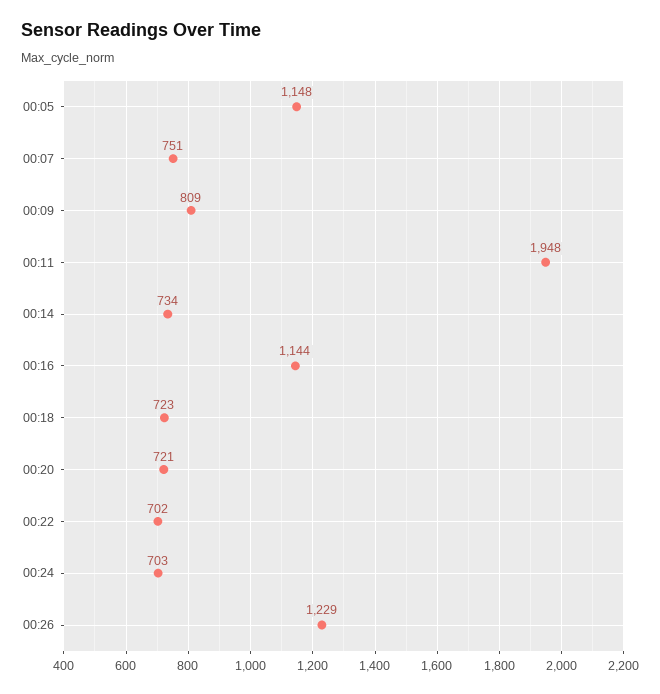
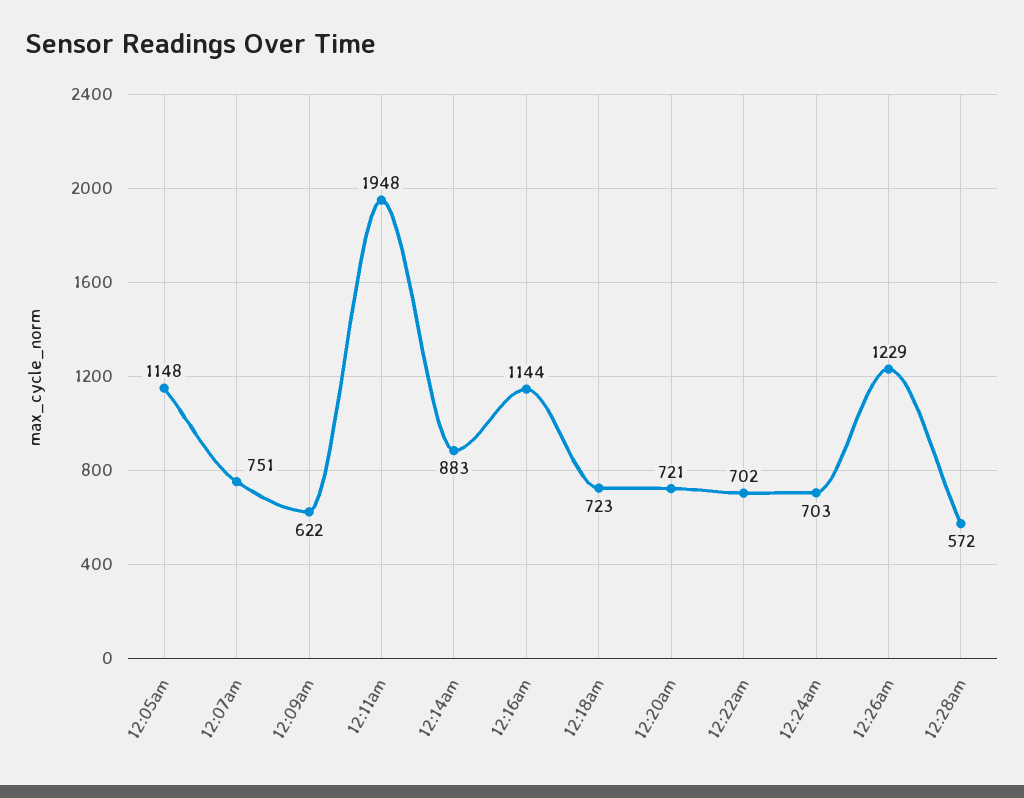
00:09: 809 -> 622
00:14: 734 -> 883
12:28am: none -> 572

